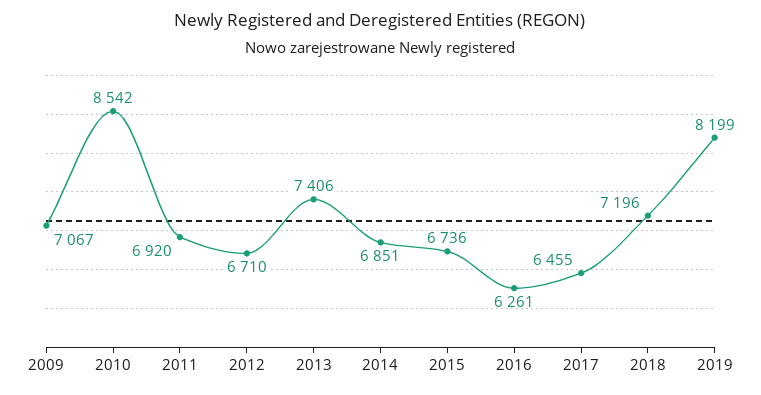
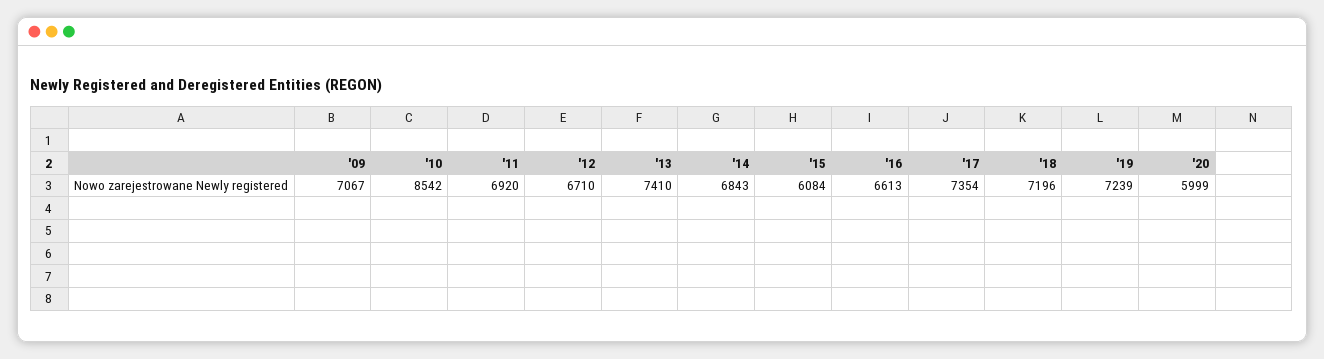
2013: 7406 -> 7410
2014: 6851 -> 6843
2015: 6736 -> 6084
2016: 6261 -> 6613
2017: 6455 -> 7354
2019: 8199 -> 7239
'20: none -> 5999

